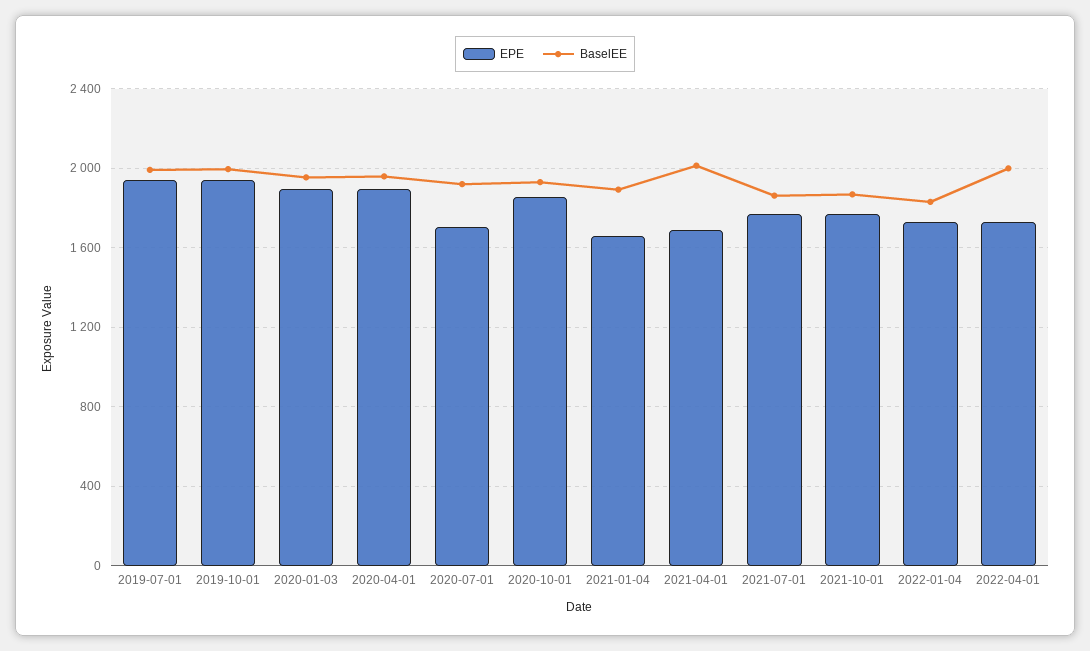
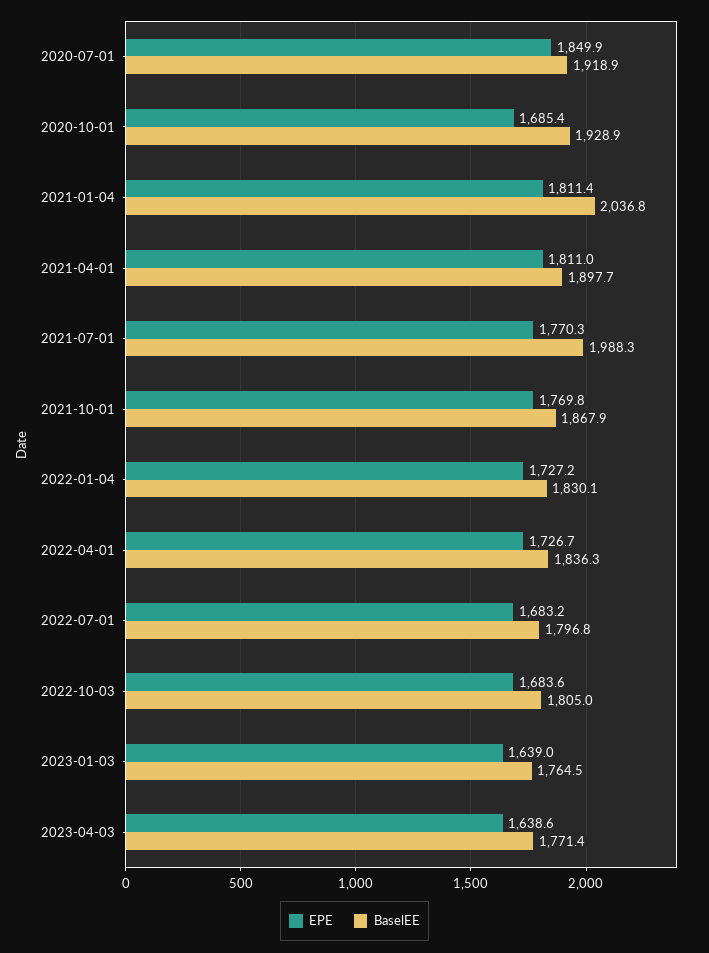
EPE, 2019-07-01: 1950 -> none
BaselEE, 2019-07-01: 2000 -> none
EPE, 2019-10-01: 1950 -> none
BaselEE, 2019-10-01: 2000 -> none
EPE, 2020-01-03: 1900 -> none
BaselEE, 2020-01-03: 1950 -> none
EPE, 2020-04-01: 1900 -> none
BaselEE, 2020-04-01: 1950 -> none
EPE, 2020-07-01: 1700 -> 1849.9
EPE, 2020-10-01: 1850 -> 1685.4
EPE, 2021-01-04: 1650 -> 1811.4
BaselEE, 2021-01-04: 1900 -> 2036.8
EPE, 2021-04-01: 1700 -> 1811
BaselEE, 2021-04-01: 2000 -> 1897.7
BaselEE, 2021-07-01: 1850 -> 1988.3
BaselEE, 2022-04-01: 2000 -> 1836.3
EPE, 2022-07-01: none -> 1683.2
BaselEE, 2022-07-01: none -> 1796.8
EPE, 2022-10-03: none -> 1683.6
BaselEE, 2022-10-03: none -> 1805
EPE, 2023-01-03: none -> 1639
BaselEE, 2023-01-03: none -> 1764.5
EPE, 2023-04-03: none -> 1638.6
BaselEE, 2023-04-03: none -> 1771.4

